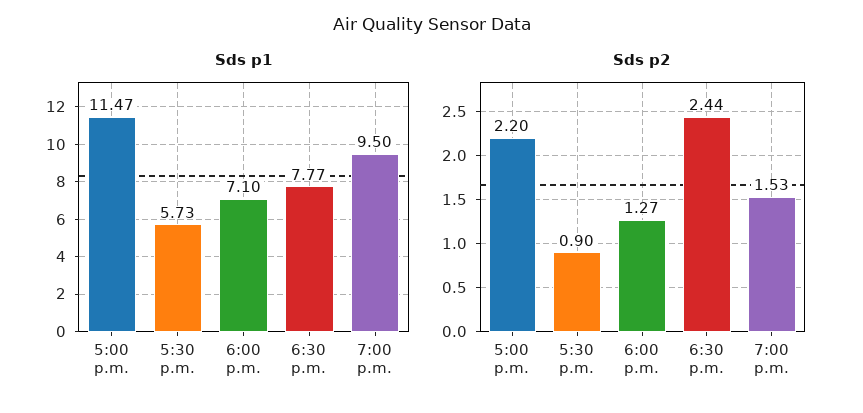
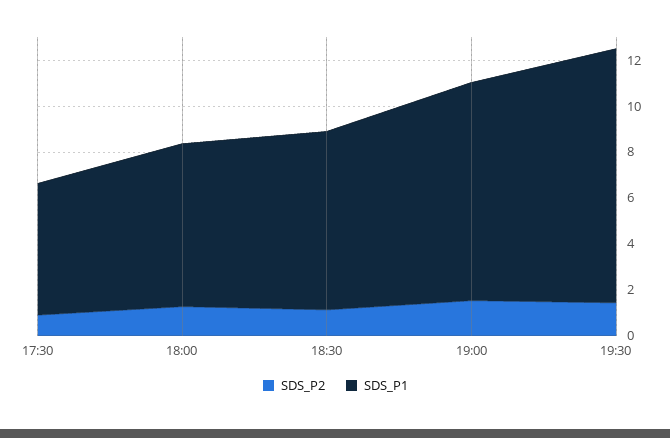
Sds p1, 5:00 p.m.: 11.47 -> none
Sds p2, 5:00 p.m.: 2.2 -> none
Sds p2, 6:30 p.m.: 2.44 -> 1
Sds p2, 19:30: none -> 1.5
Sds p1, 19:30: none -> 11

